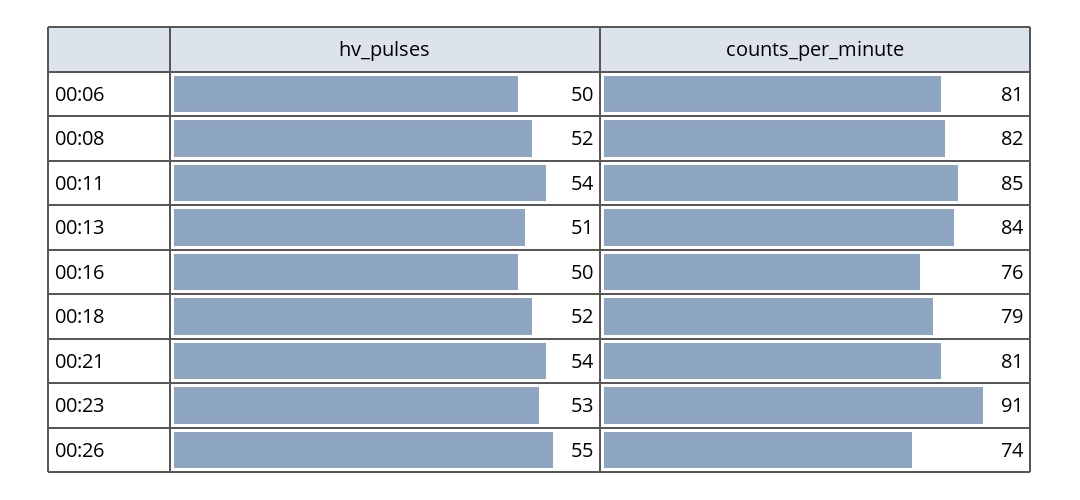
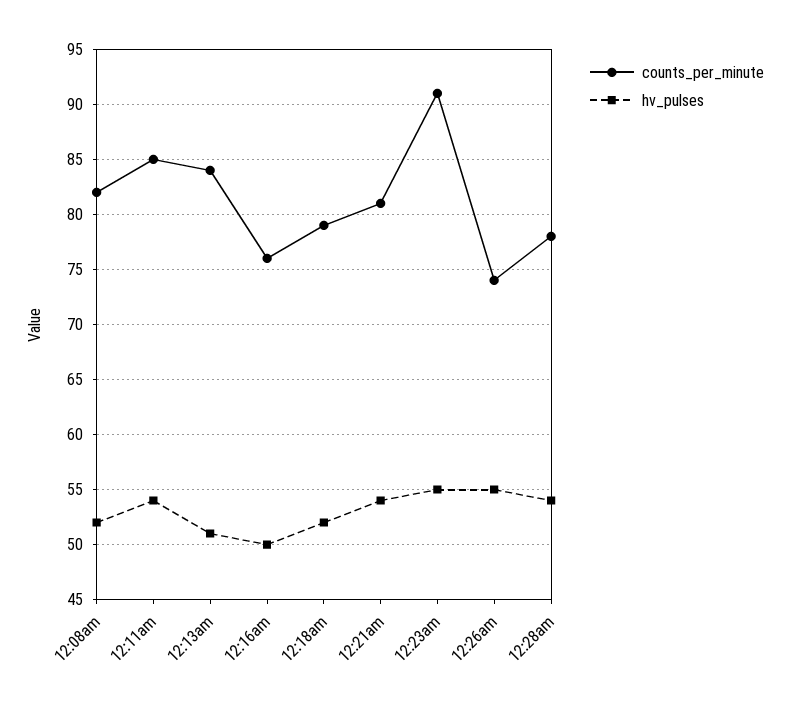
hv_pulses, 00:06: 50 -> none
counts_per_minute, 00:06: 81 -> none
hv_pulses, 00:23: 53 -> 55
counts_per_minute, 12:28am: none -> 78
hv_pulses, 12:28am: none -> 54

